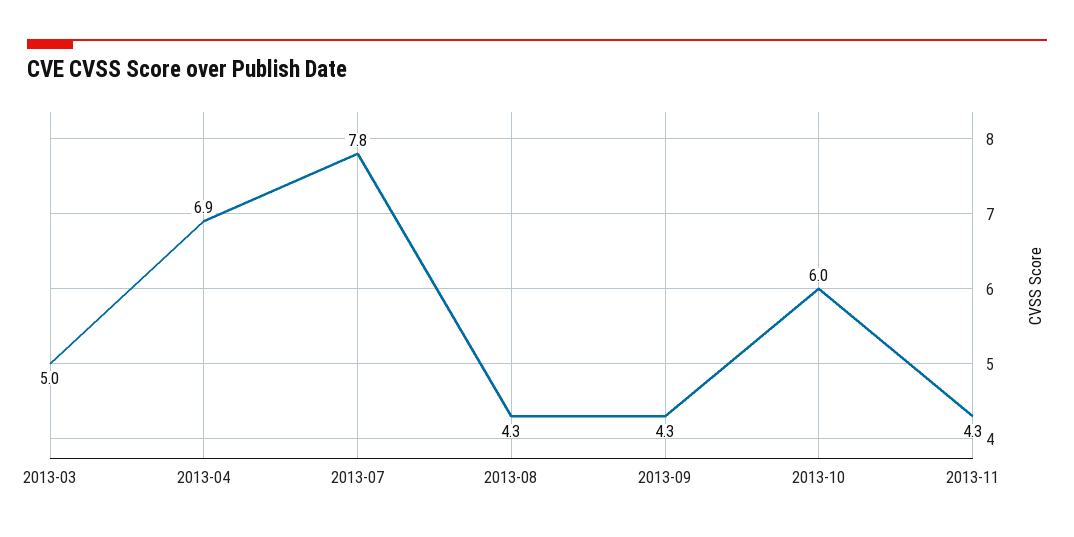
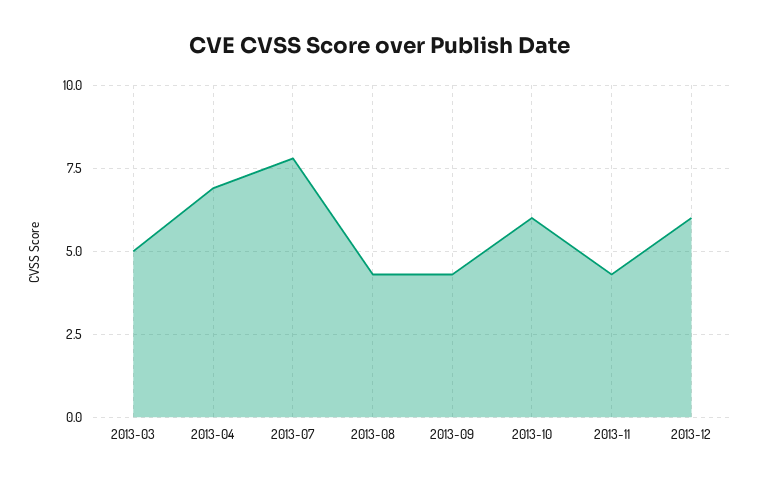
2013-12: none -> 6

